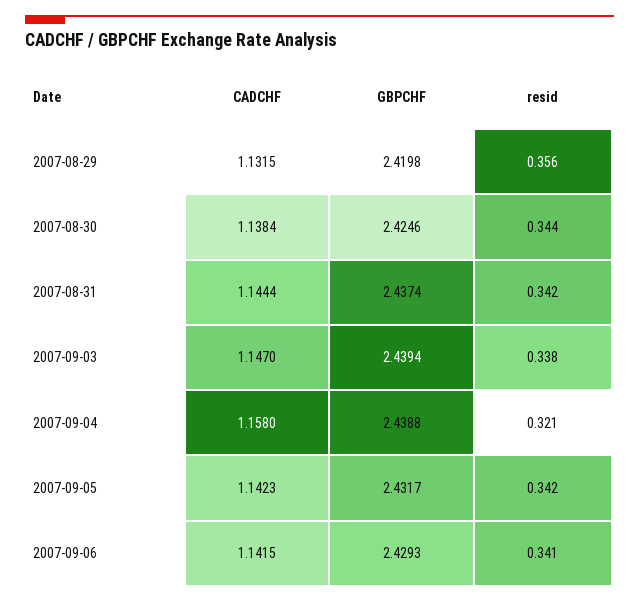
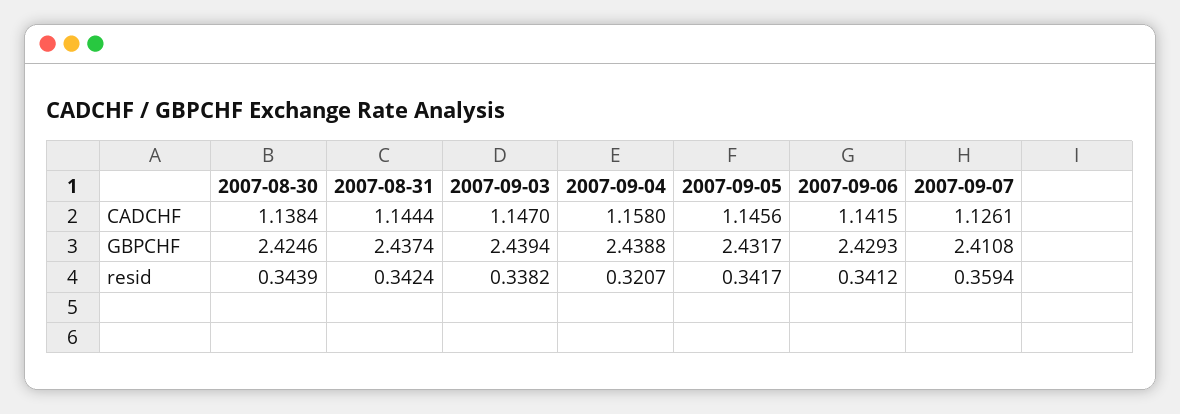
CADCHF, 2007-08-29: 1.1315 -> none
GBPCHF, 2007-08-29: 2.4198 -> none
resid, 2007-08-29: 0.356 -> none
CADCHF, 2007-09-05: 1.1423 -> 1.1456
CADCHF, 2007-09-07: none -> 1.1261
GBPCHF, 2007-09-07: none -> 2.4108
resid, 2007-09-07: none -> 0.3594

